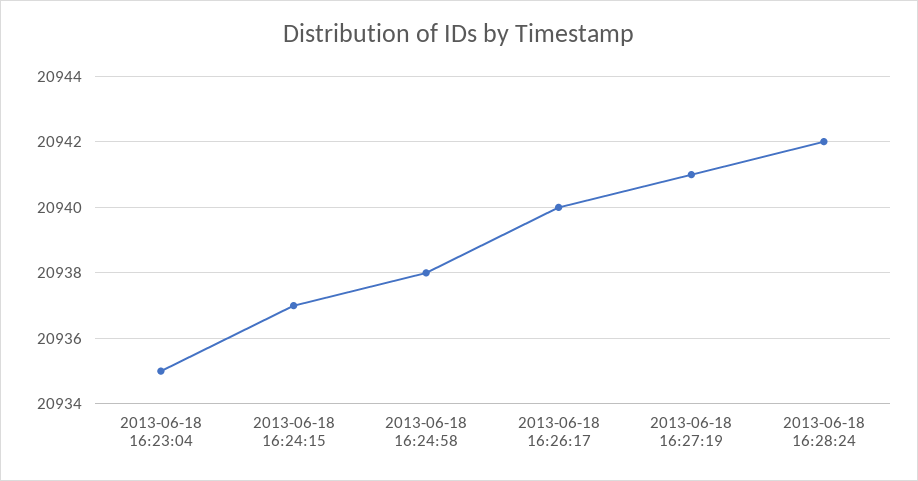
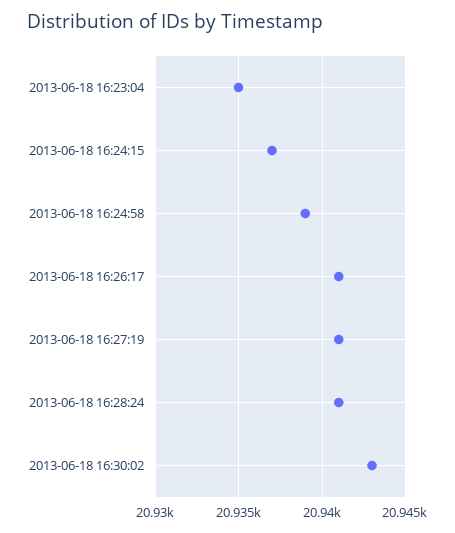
2013-06-18 16:24:58: 20938 -> 20939
2013-06-18 16:26:17: 20940 -> 20941
2013-06-18 16:28:24: 20942 -> 20941
2013-06-18 16:30:02: none -> 20943

